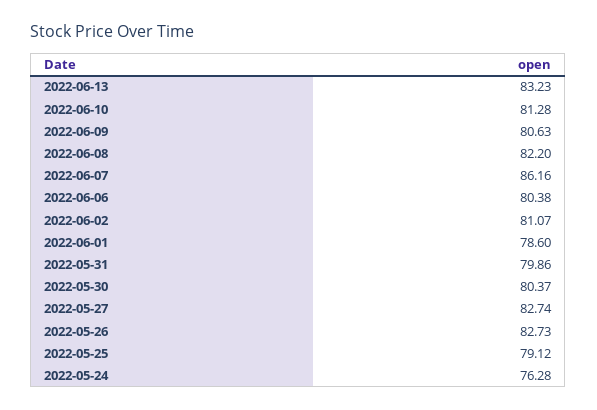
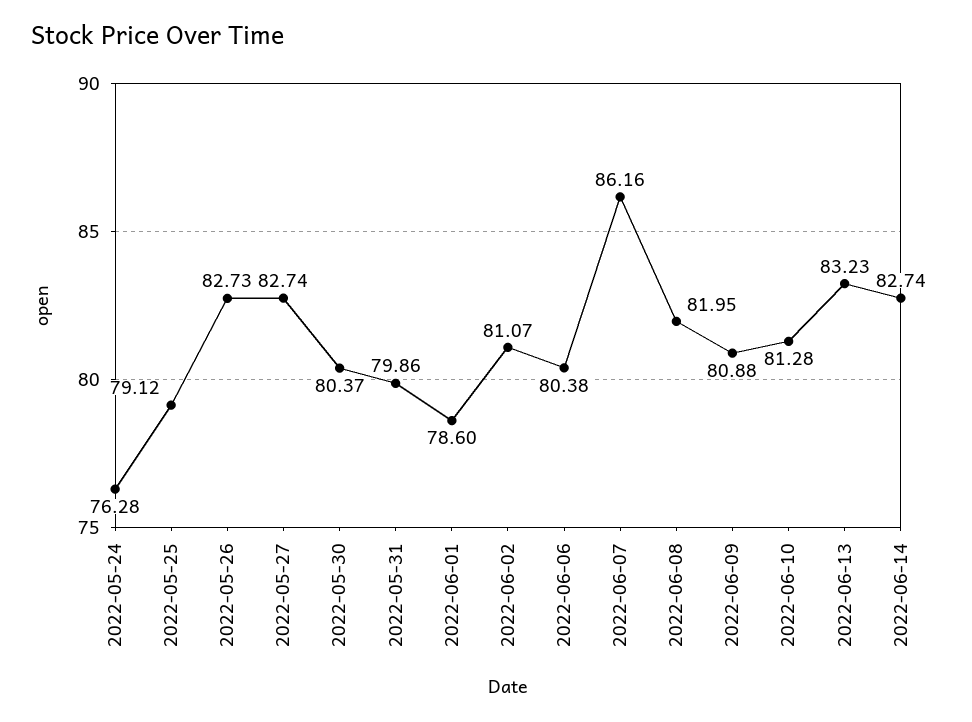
2022-06-09: 80.63 -> 80.88
2022-06-08: 82.2 -> 81.95
2022-06-14: none -> 82.74

